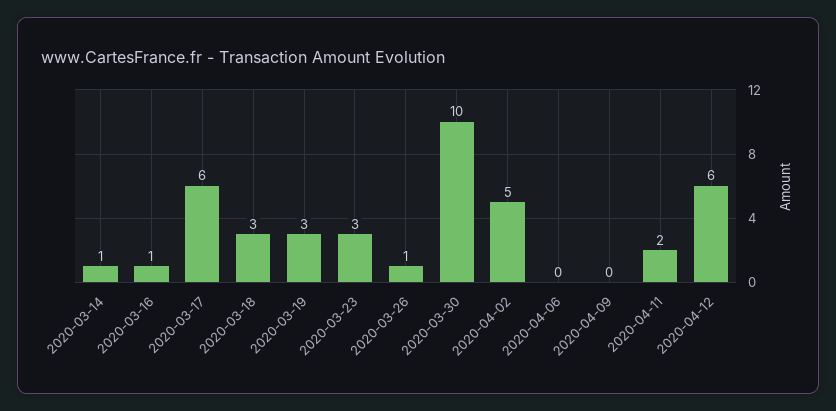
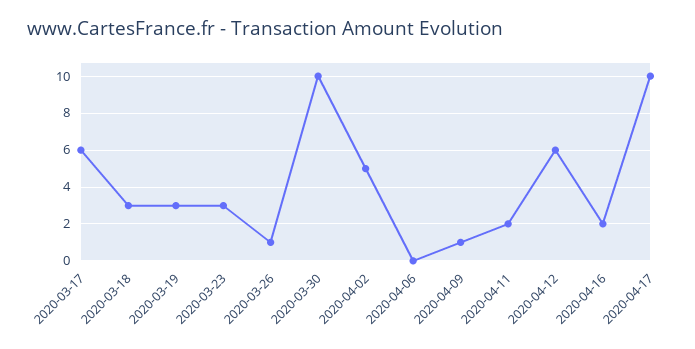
2020-03-14: 1 -> none
2020-03-16: 1 -> none
2020-04-09: 0 -> 1
2020-04-16: none -> 2
2020-04-17: none -> 10

